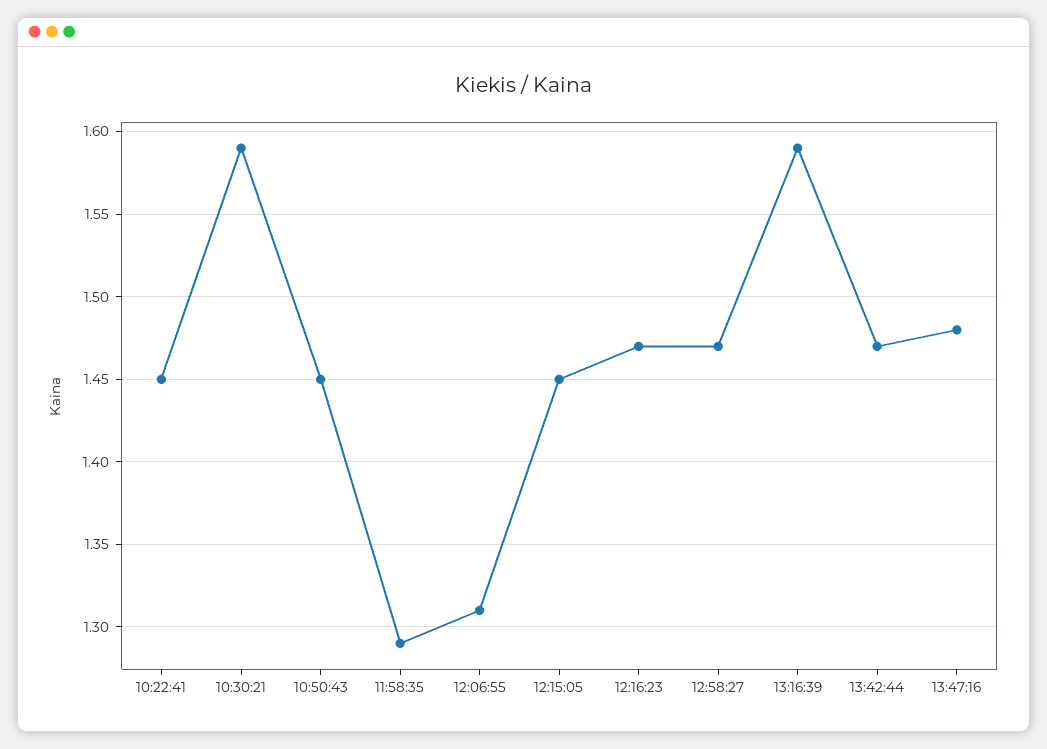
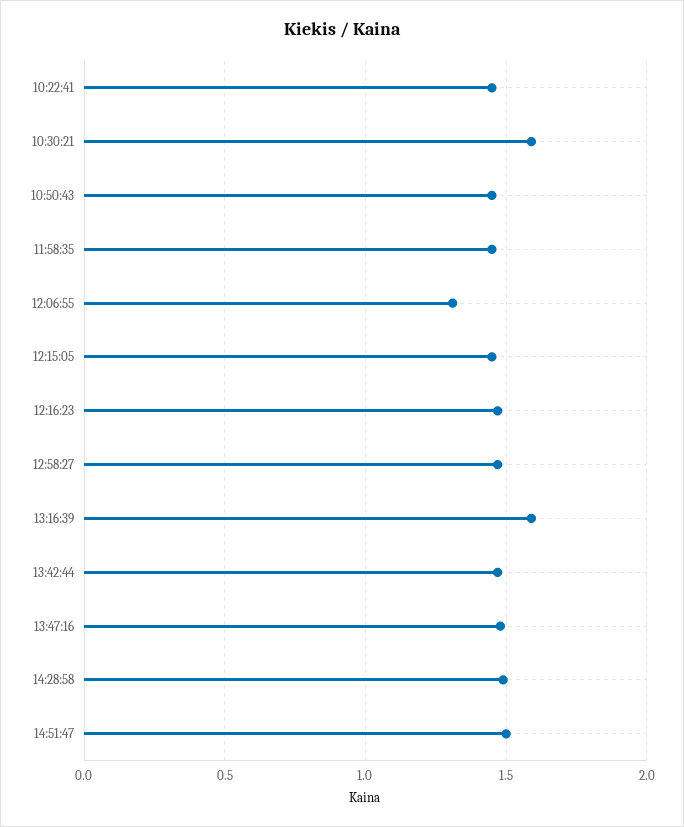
11:58:35: 1.29 -> 1.45
14:28:58: none -> 1.5
14:51:47: none -> 1.5

